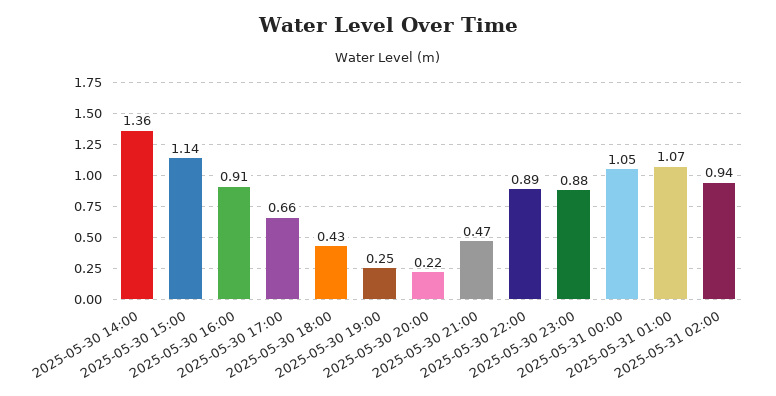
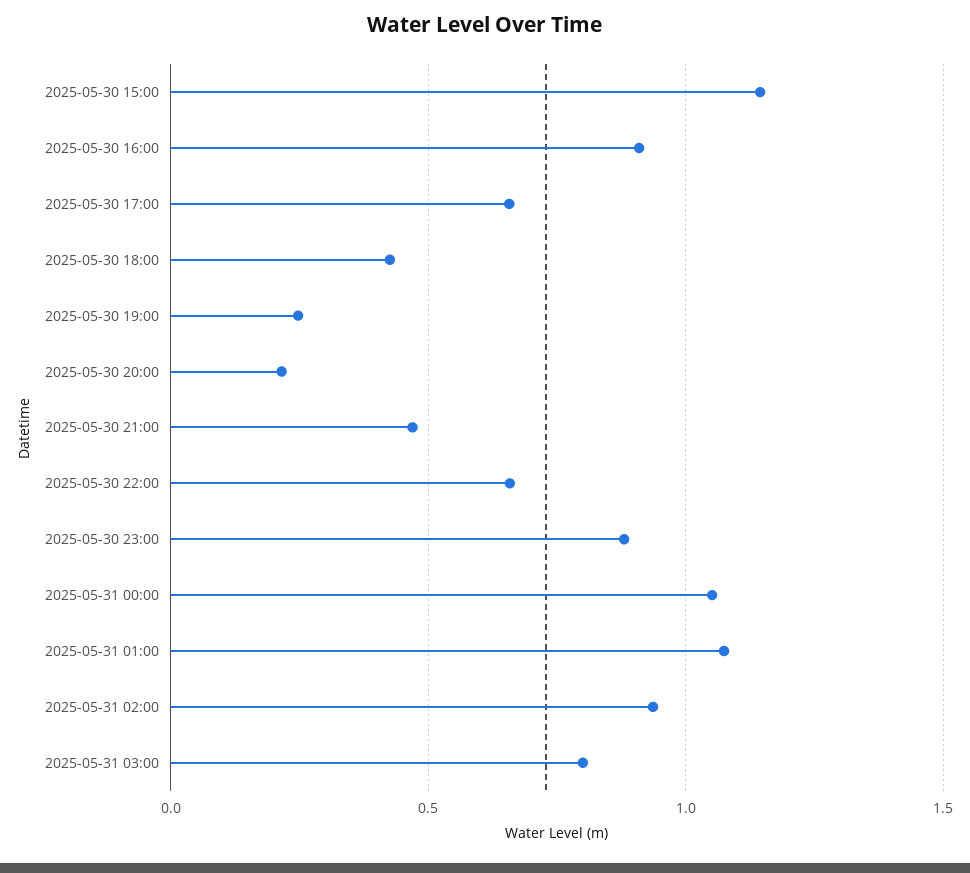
2025-05-30 14:00: 1.36 -> none
2025-05-30 22:00: 0.89 -> 0.65
2025-05-31 03:00: none -> 0.8

